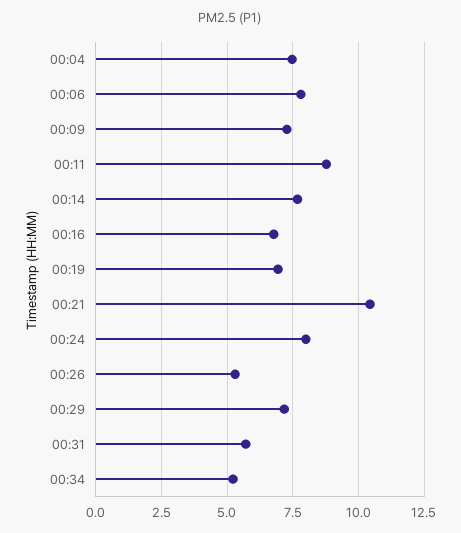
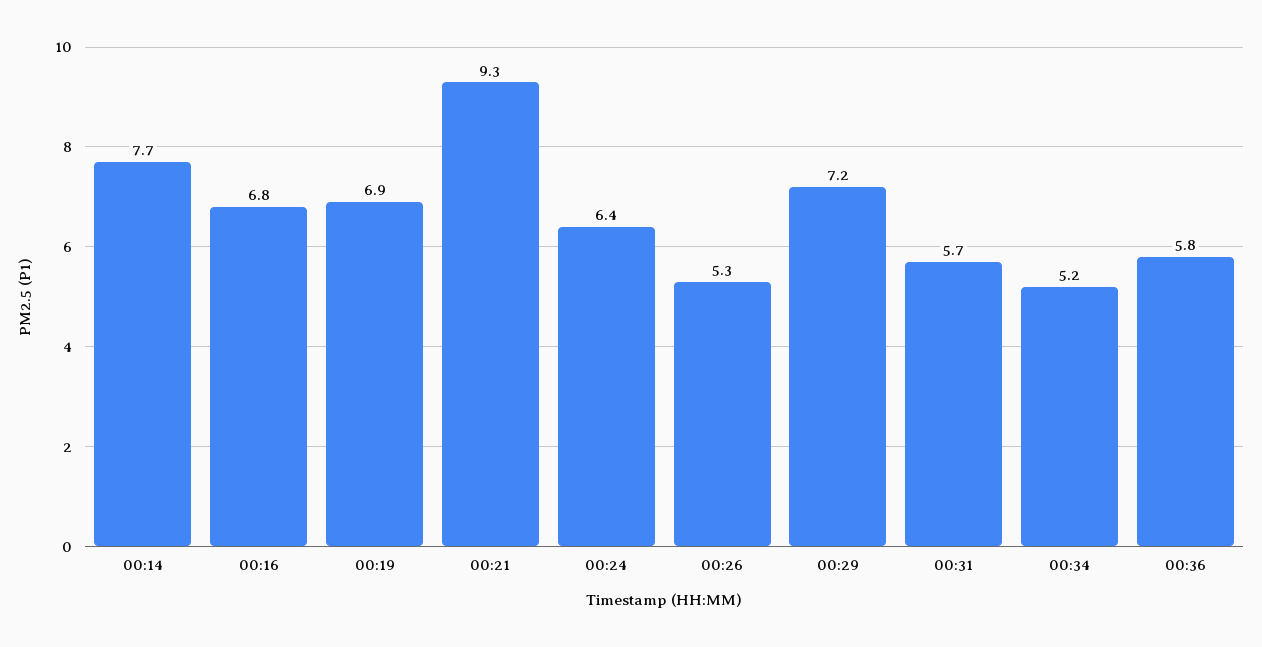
00:04: 7.5 -> none
00:06: 7.75 -> none
00:09: 7.25 -> none
00:11: 8.75 -> none
00:21: 10.5 -> 9.3
00:24: 8 -> 6.4
00:36: none -> 5.8

